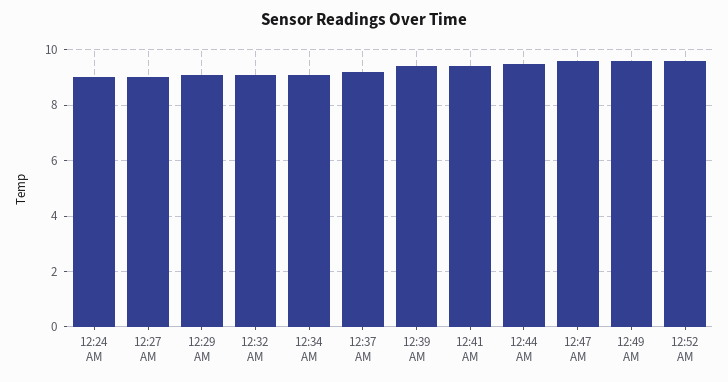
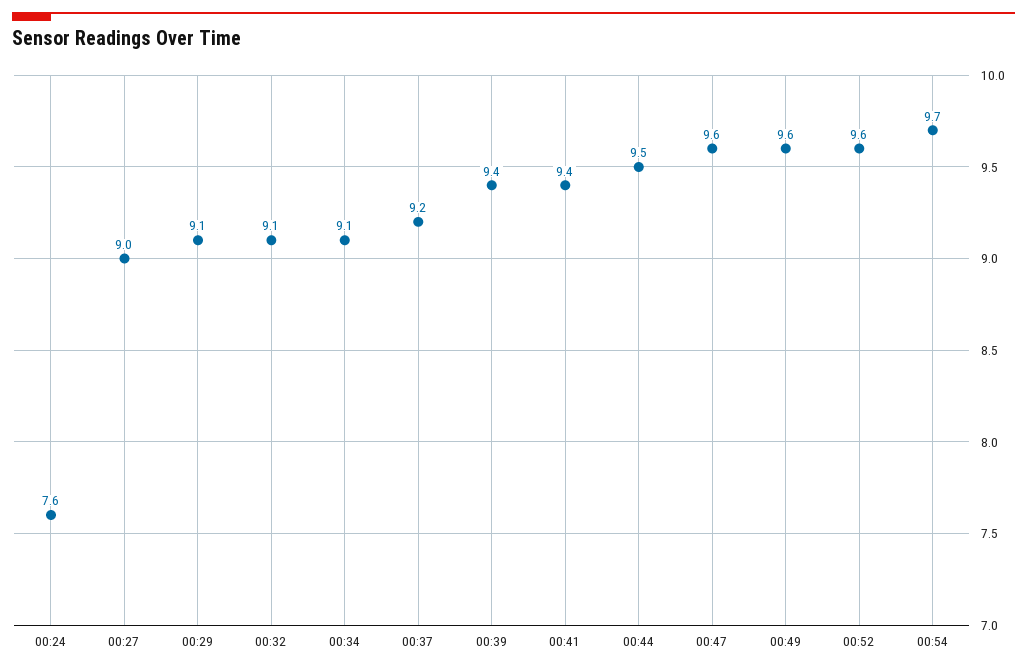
12:24 AM: 9 -> 7.6
00:54: none -> 9.7

